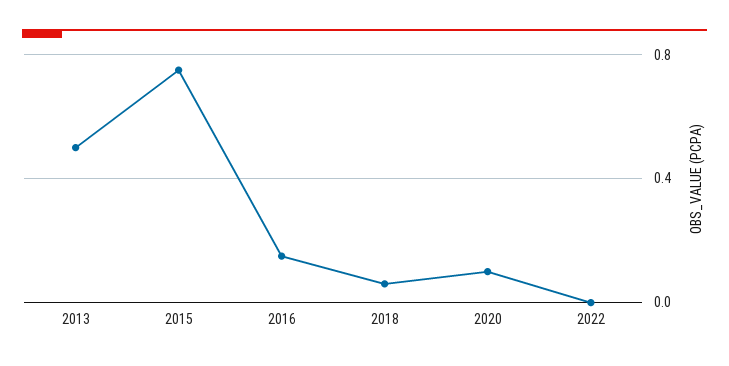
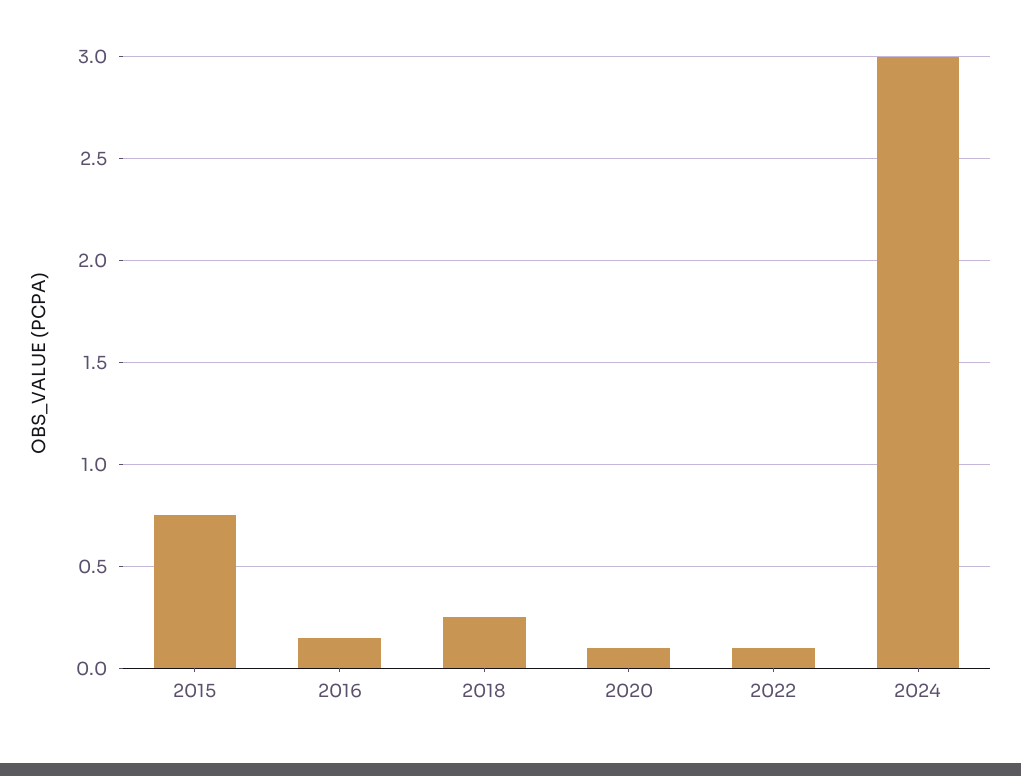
2013: 0.5 -> none
2018: 0.05 -> 0.25
2022: 0 -> 0.1
2024: none -> 3

